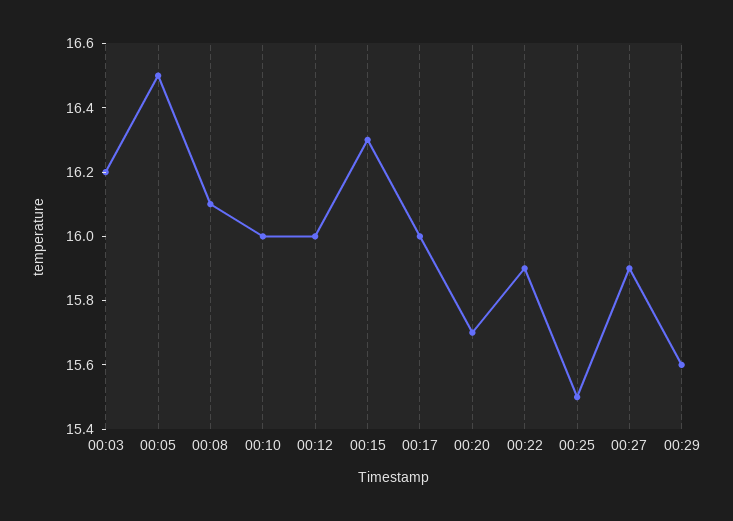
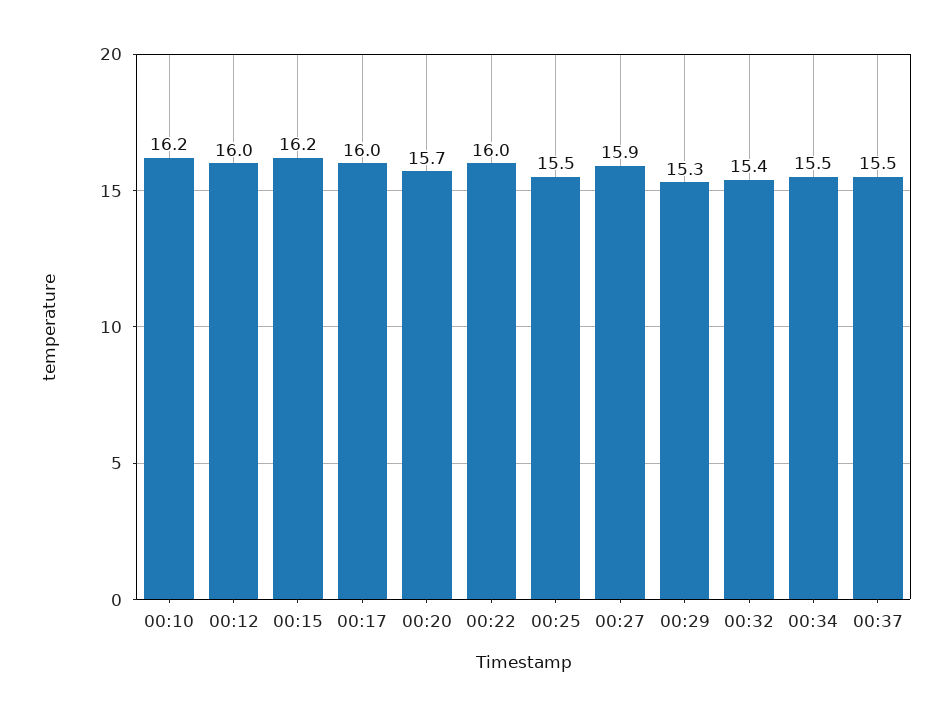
00:03: 16.2 -> none
00:05: 16.5 -> none
00:08: 16.1 -> none
00:10: 16 -> 16.2
00:15: 16.3 -> 16.2
00:22: 15.9 -> 16
00:29: 15.6 -> 15.3
00:32: none -> 15.4
00:34: none -> 15.5
00:37: none -> 15.5

